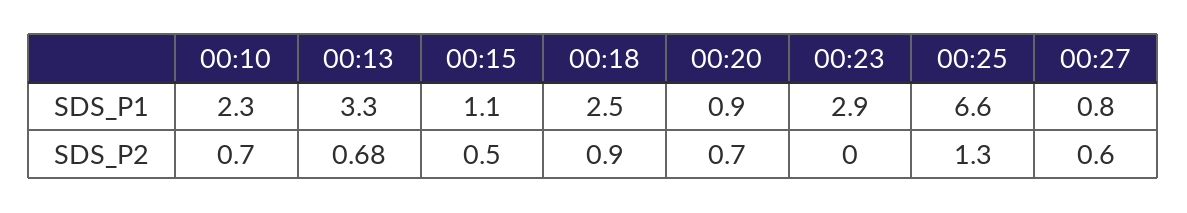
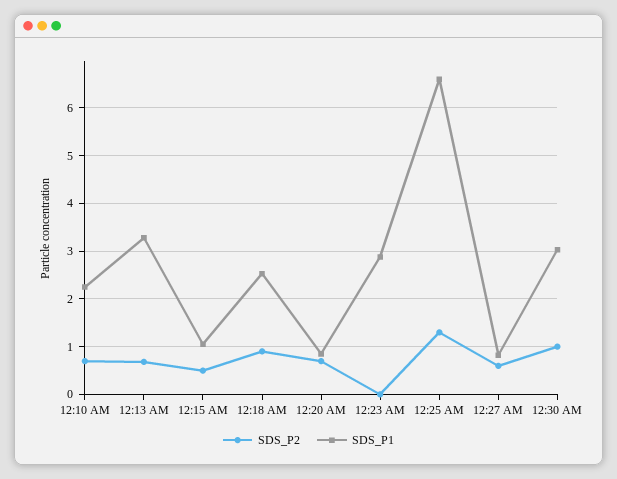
SDS_P2, 12:30 AM: none -> 1
SDS_P1, 12:30 AM: none -> 3

